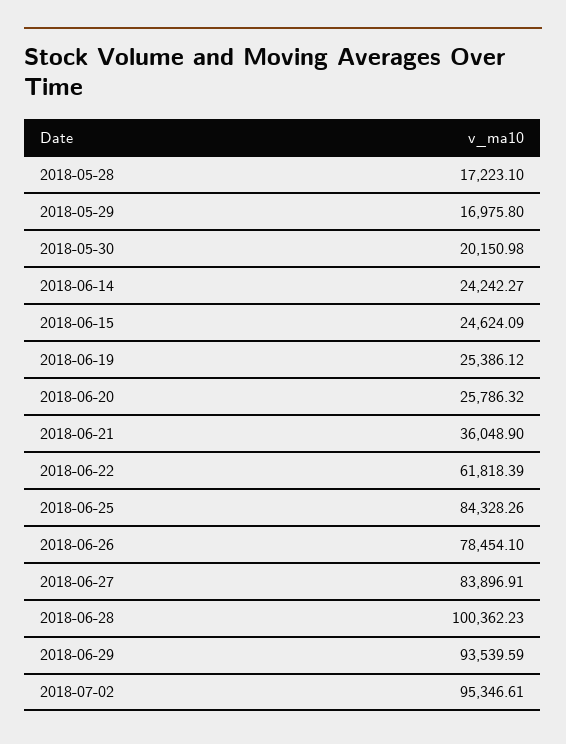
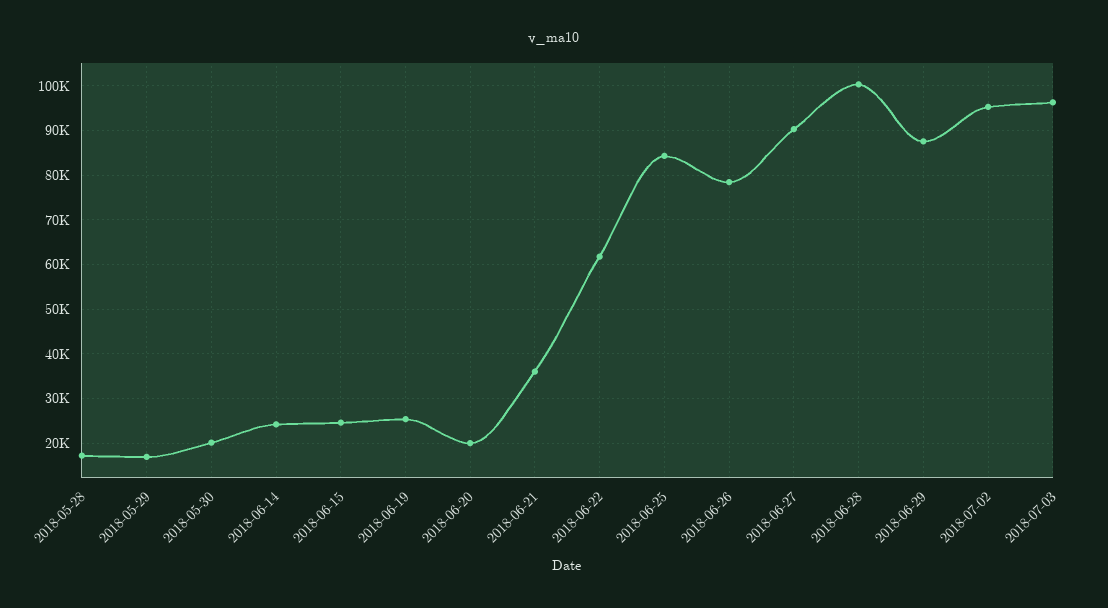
2018-06-20: 25786.32 -> 20000
2018-06-27: 83896.91 -> 90000
2018-06-29: 93539.59 -> 88000
2018-07-03: none -> 96000

